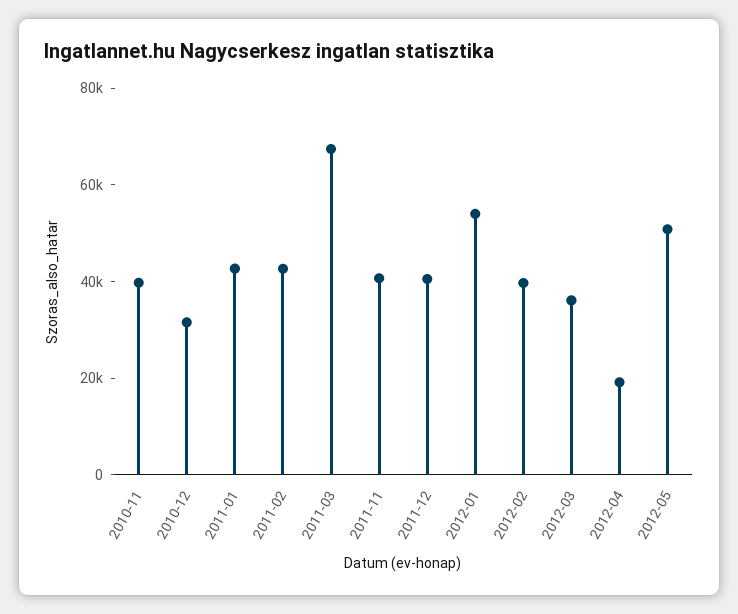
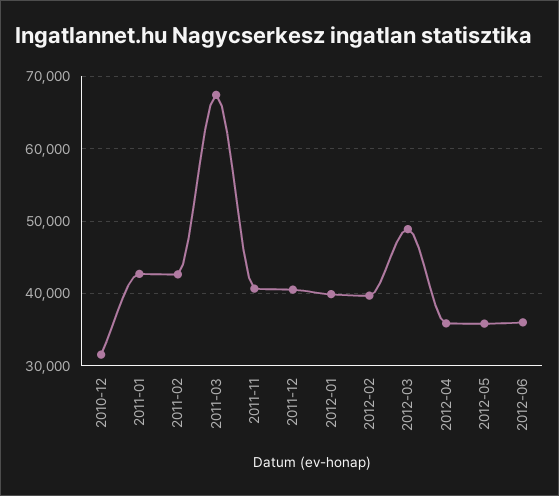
2010-11: 40000 -> none
2012-01: 55000 -> 40000
2012-03: 35000 -> 49000
2012-04: 20000 -> 36000
2012-05: 50000 -> 36000
2012-06: none -> 36000

